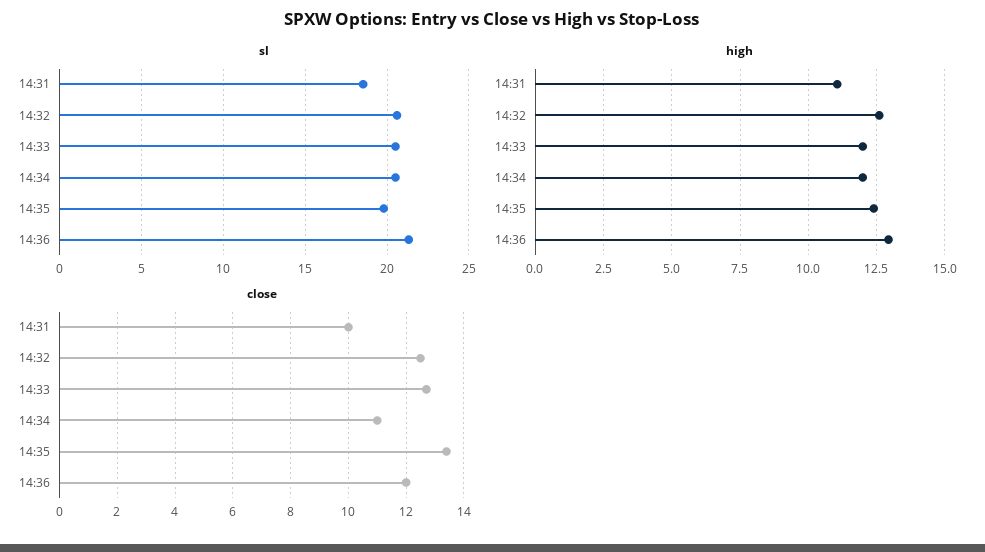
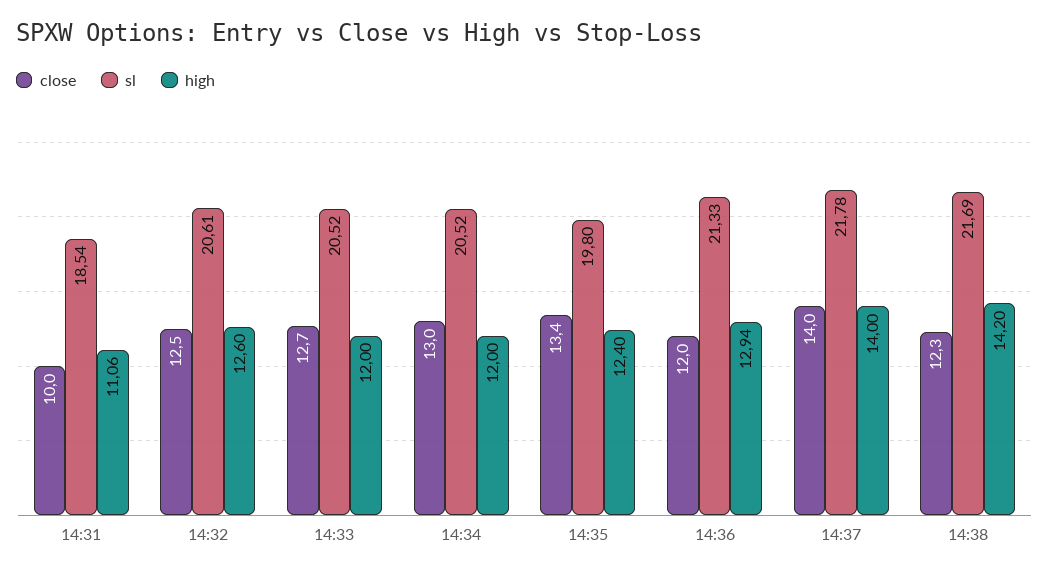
close, 14:34: 11 -> 13
close, 14:37: none -> 14
sl, 14:37: none -> 21.78
high, 14:37: none -> 14
close, 14:38: none -> 12.3
sl, 14:38: none -> 21.69
high, 14:38: none -> 14.2

